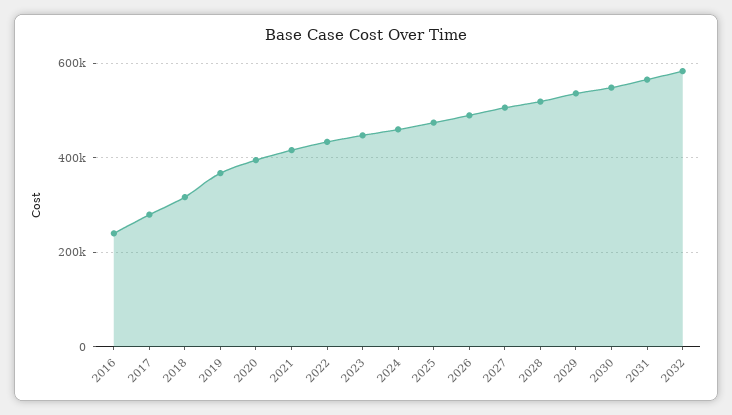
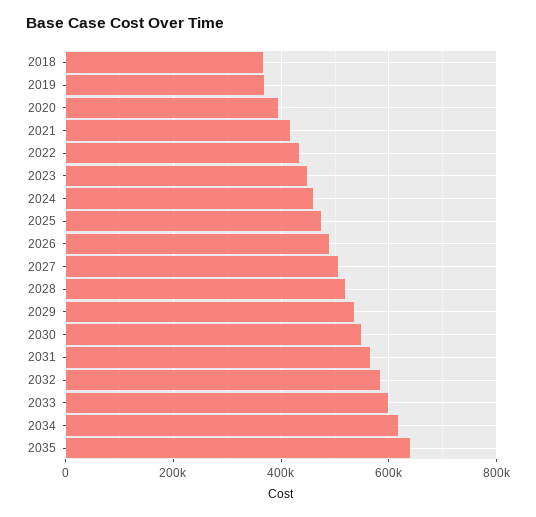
2016: 240000 -> none
2017: 280000 -> none
2018: 320000 -> 360000
2033: none -> 600000
2034: none -> 620000
2035: none -> 640000

